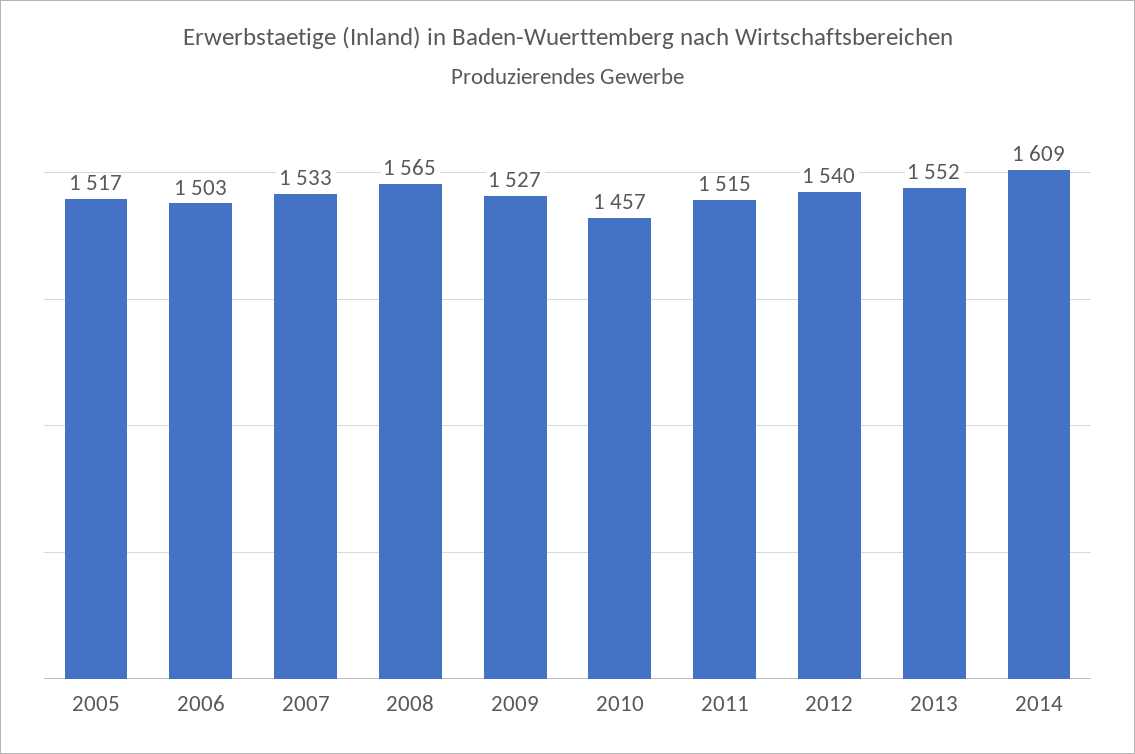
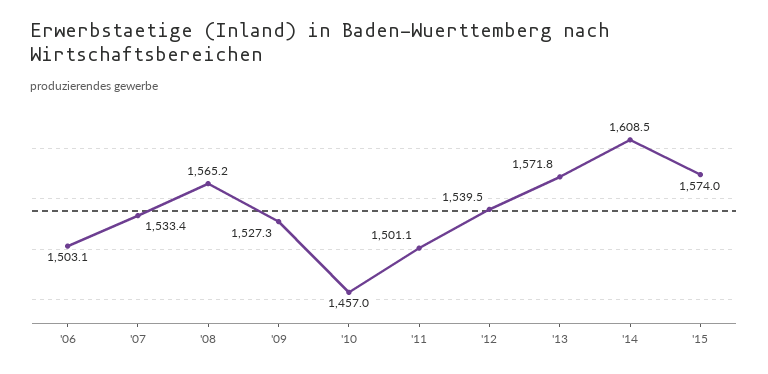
2005: 1517 -> none
2011: 1515 -> 1501.1
2013: 1552 -> 1571.8
'15: none -> 1574

